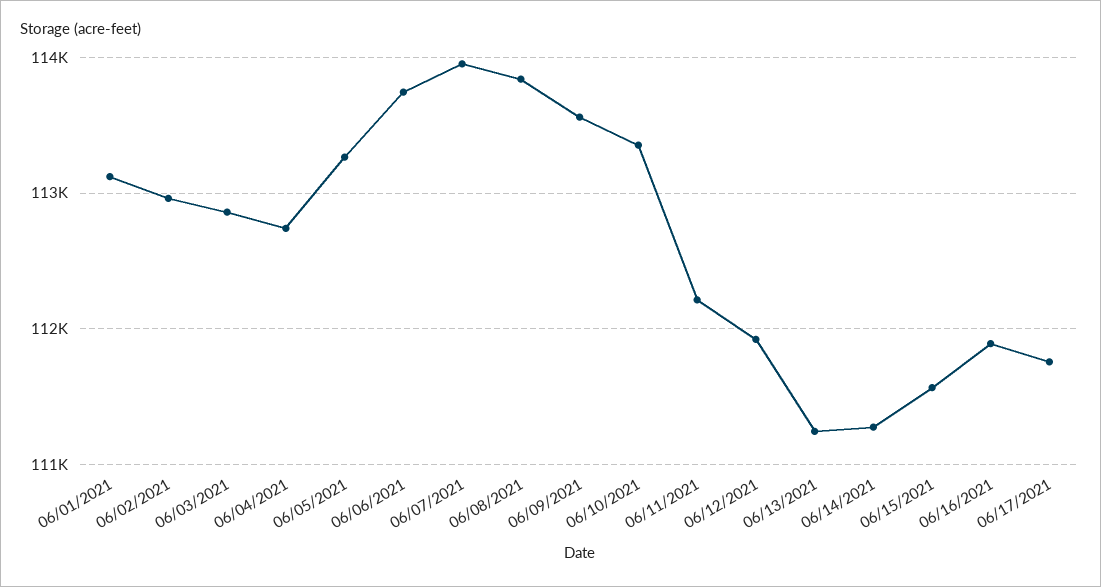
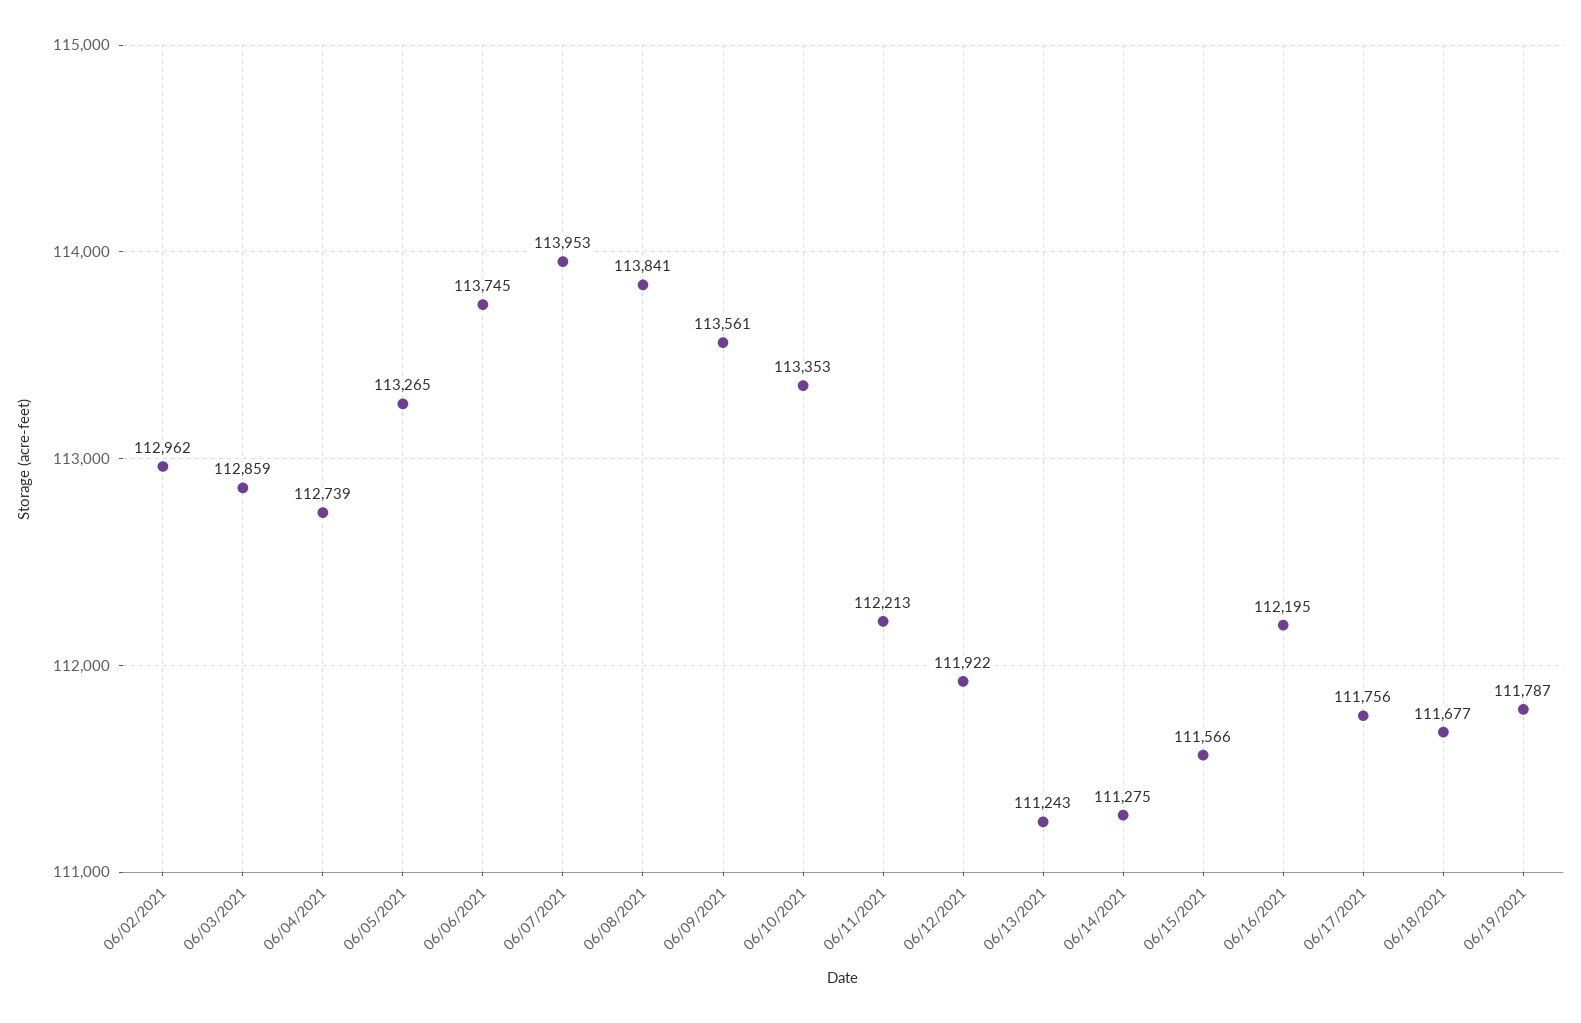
06/01/2021: 113100 -> none
06/16/2021: 111900 -> 112195
06/18/2021: none -> 111677
06/19/2021: none -> 111787

